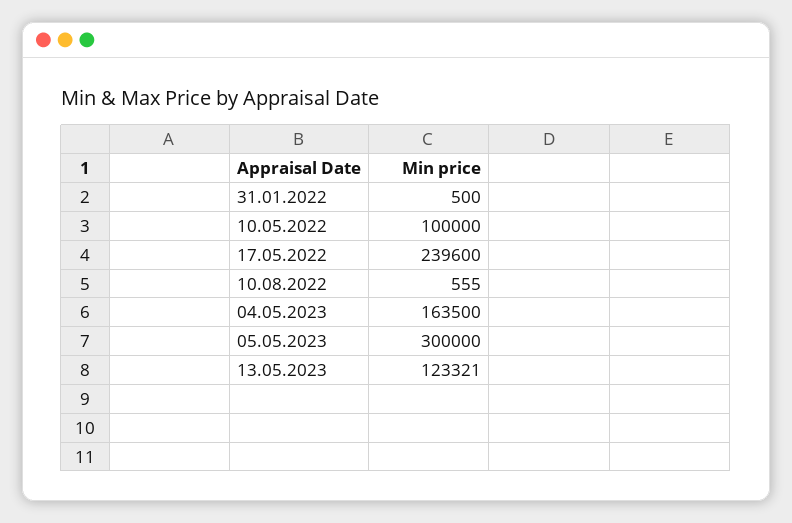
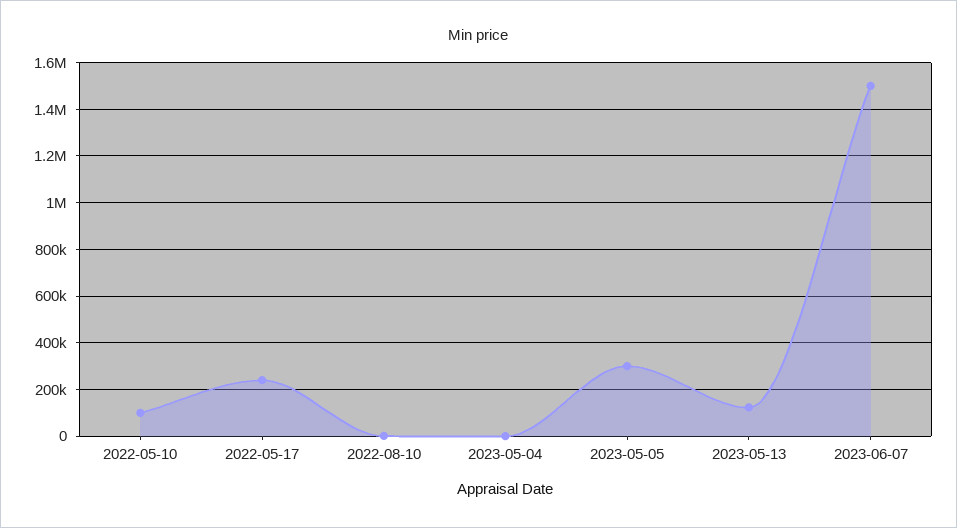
31.01.2022: 500 -> none
04.05.2023: 163500 -> 0
2023-06-07: none -> 1500000

